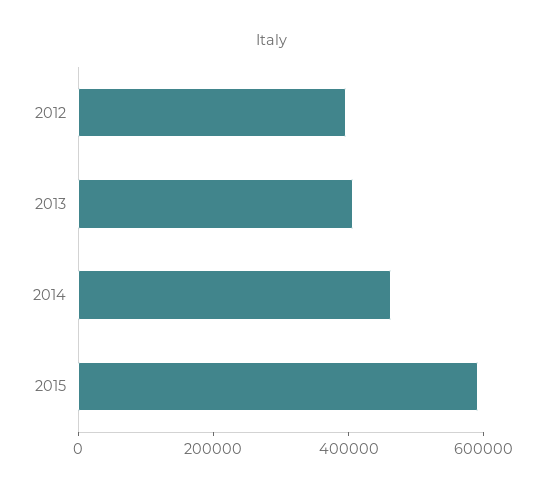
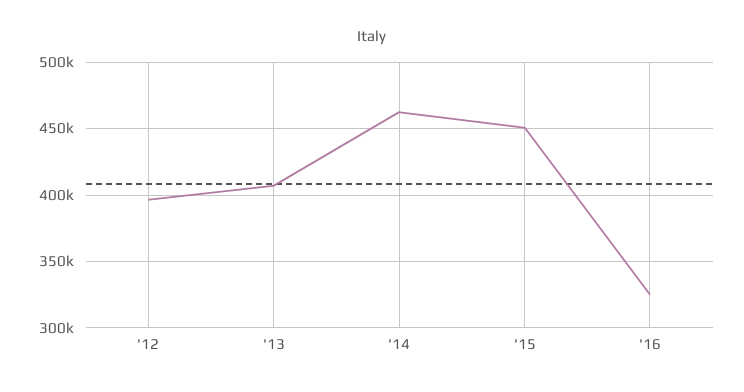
2015: 600000 -> 450000
'16: none -> 325000

